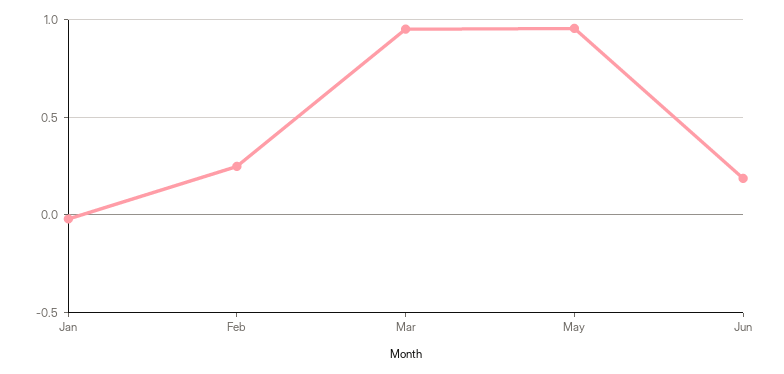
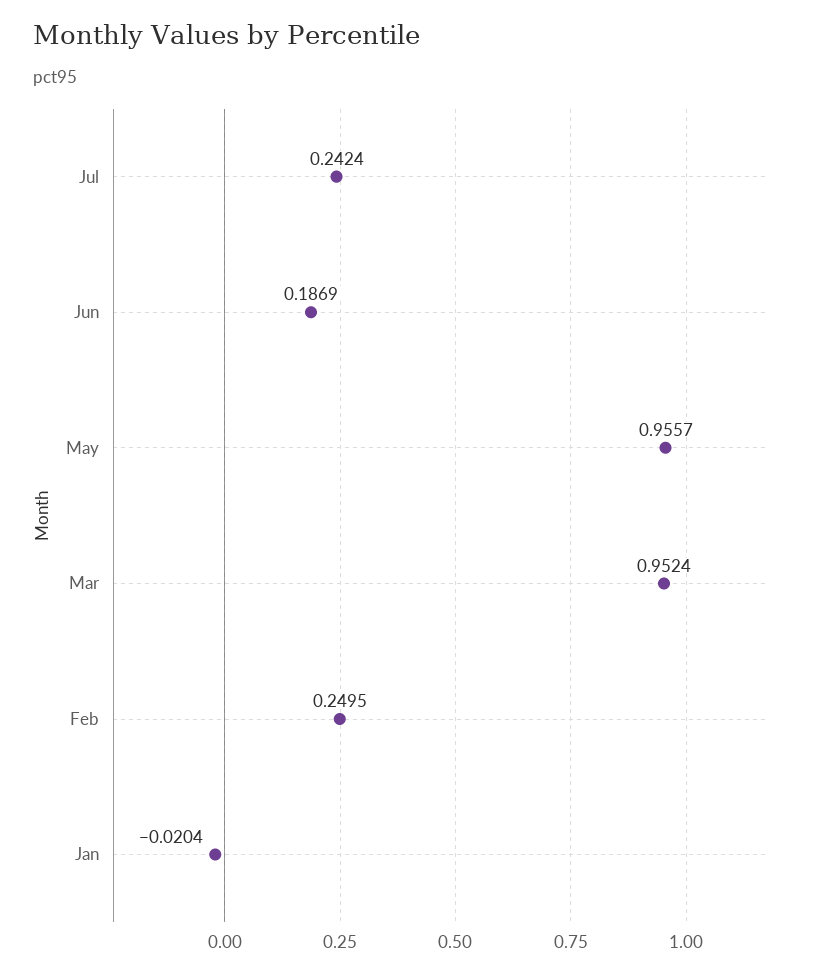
Jul: none -> 0.2424

